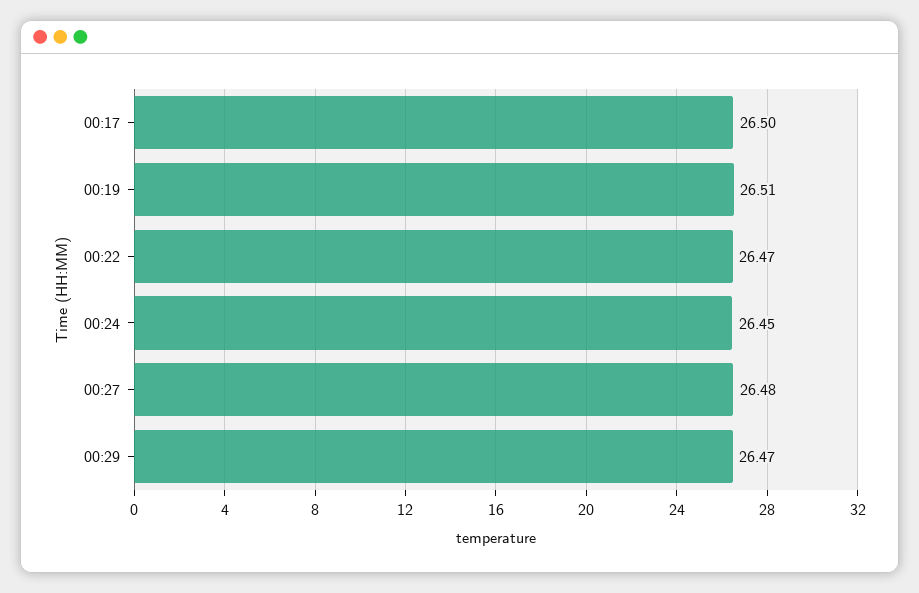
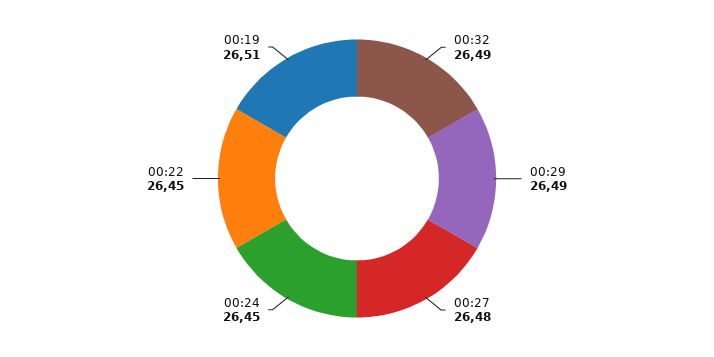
00:17: 26.5 -> none
00:22: 26.47 -> 26.45
00:29: 26.47 -> 26.49
00:32: none -> 26.49

